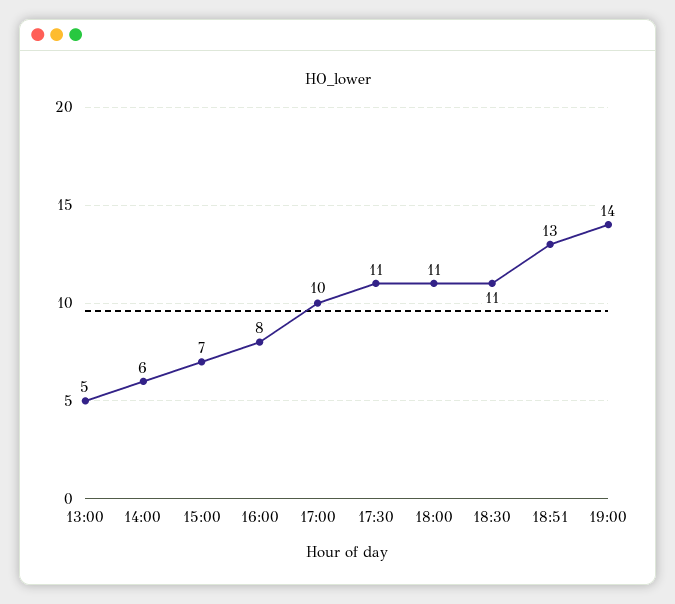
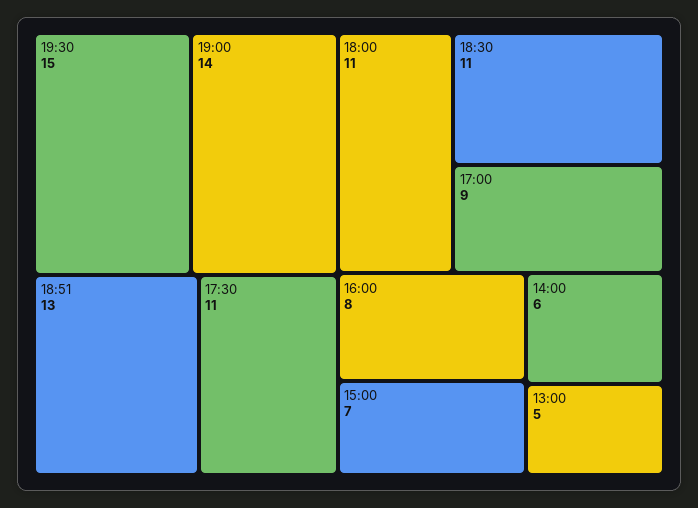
17:00: 10 -> 9
19:30: none -> 15

